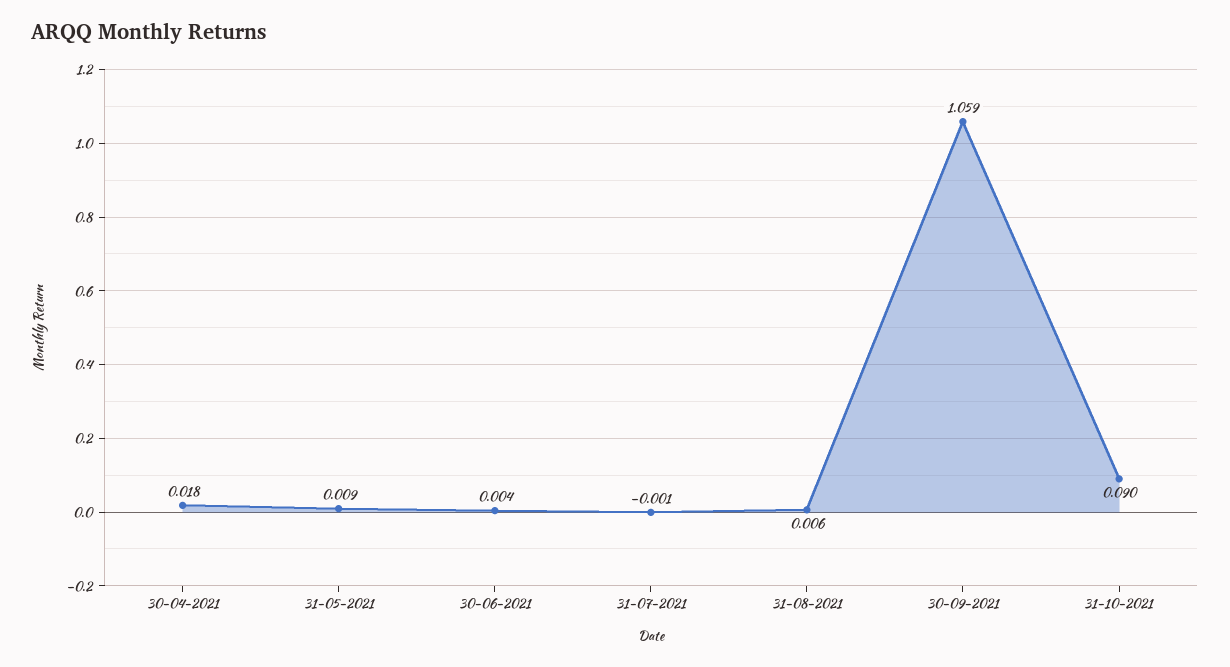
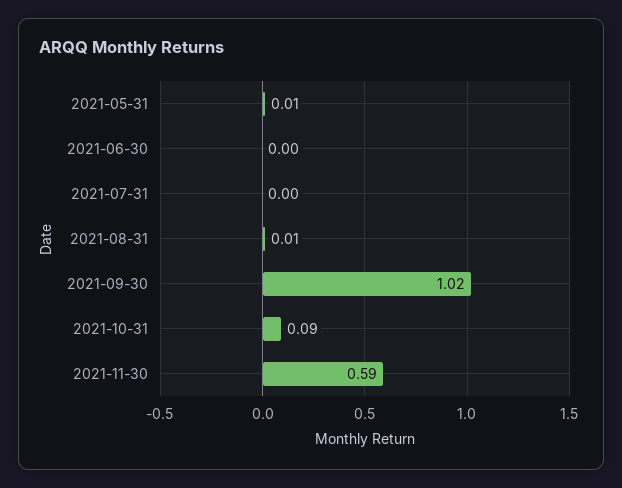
30-04-2021: 0.018 -> none
30-09-2021: 1.059 -> 1.02
2021-11-30: none -> 0.59

